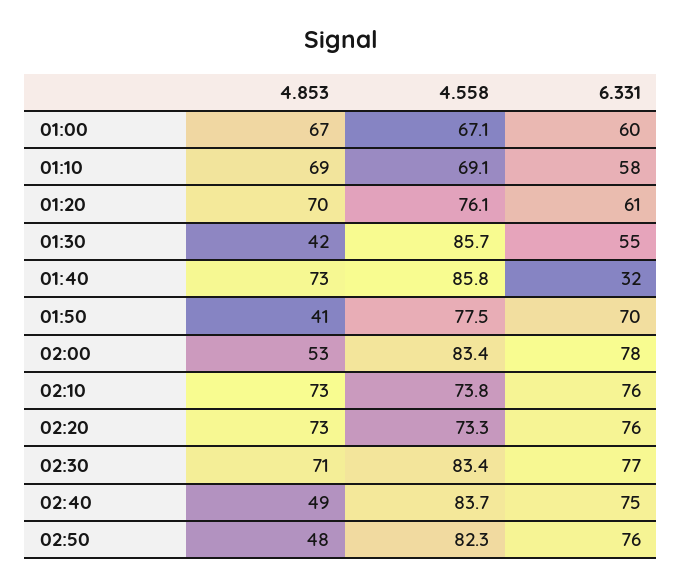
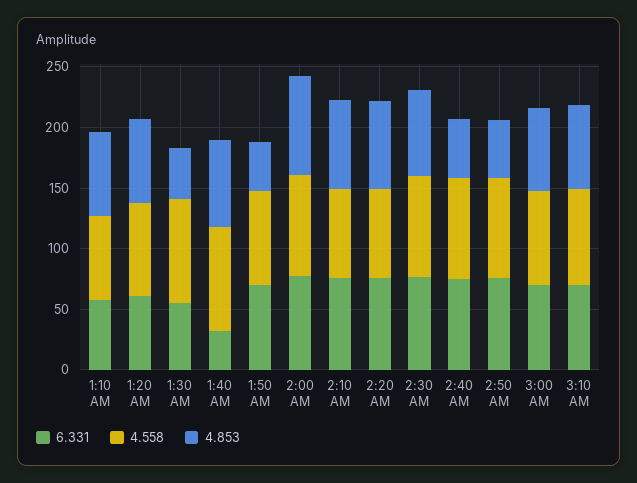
4.853, 01:00: 67 -> none
4.558, 01:00: 67.1 -> none
6.331, 01:00: 60 -> none
4.853, 02:00: 53 -> 80
6.331, 3:00 AM: none -> 70
4.558, 3:00 AM: none -> 80
4.853, 3:00 AM: none -> 70
6.331, 3:10 AM: none -> 70
4.558, 3:10 AM: none -> 80
4.853, 3:10 AM: none -> 70

